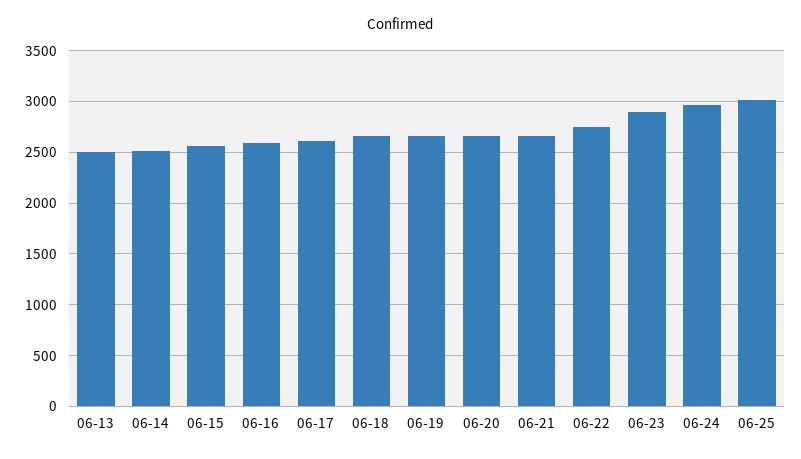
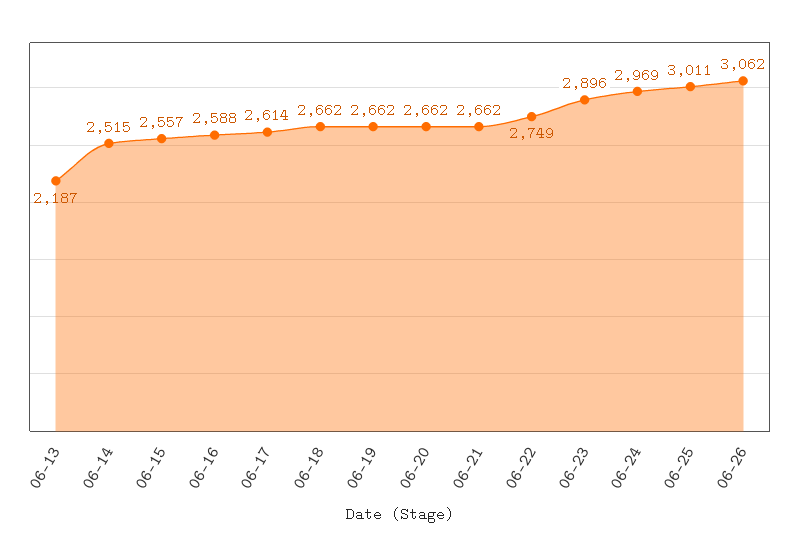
06-13: 2500 -> 2187
06-26: none -> 3062

